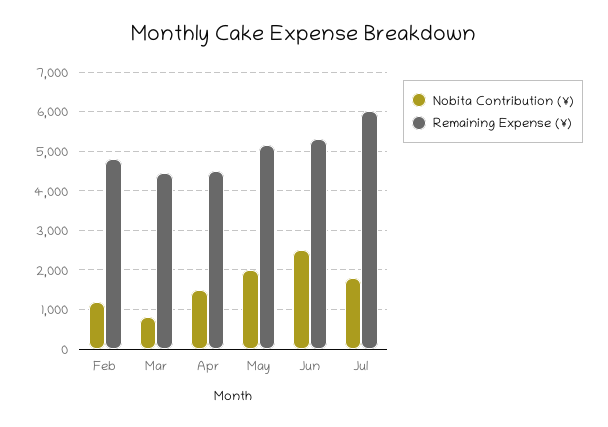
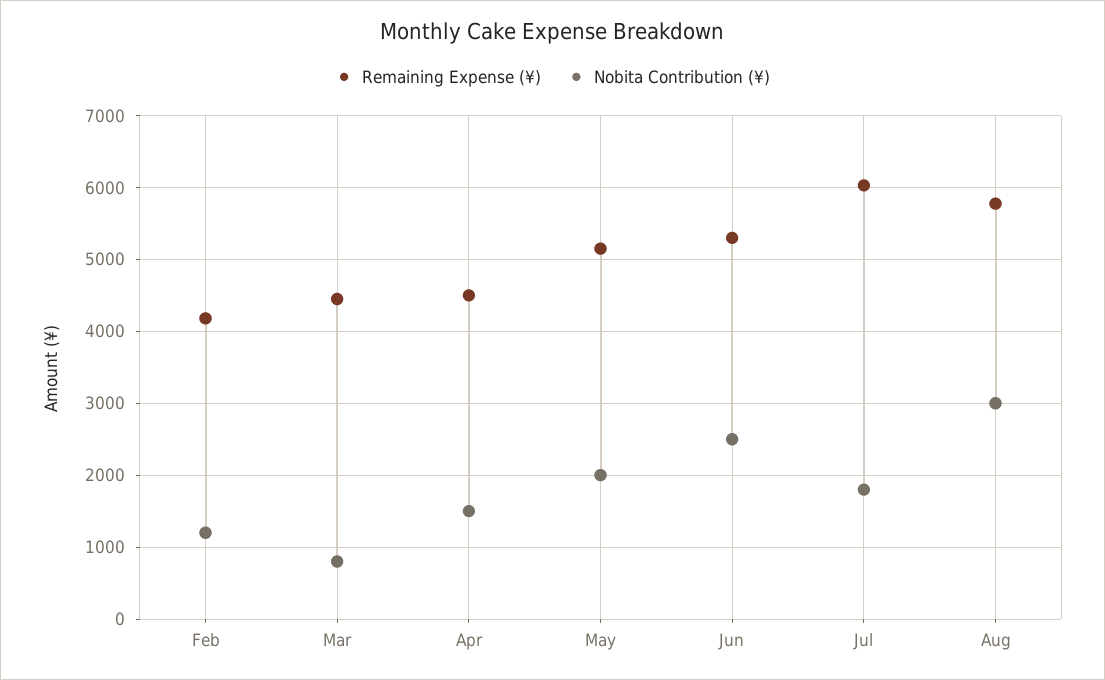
Remaining Expense (¥), Feb: 4800 -> 4200
Remaining Expense (¥), Aug: none -> 5800
Nobita Contribution (¥), Aug: none -> 3000

